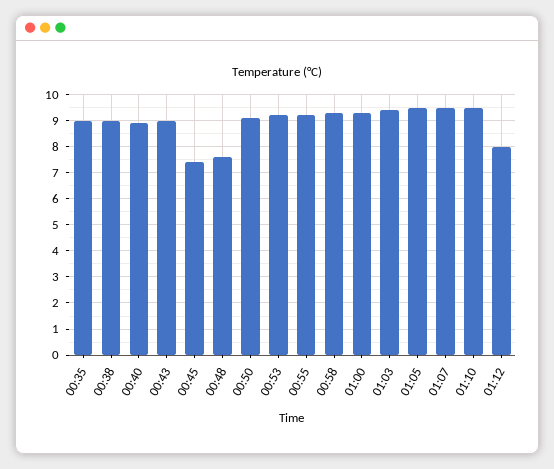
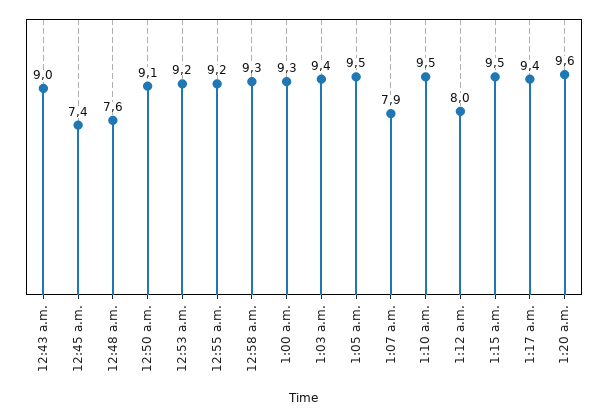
00:35: 9 -> none
00:38: 9 -> none
00:40: 9 -> none
01:07: 9.5 -> 7.9
1:15 a.m.: none -> 9.5
1:17 a.m.: none -> 9.4
1:20 a.m.: none -> 9.6

